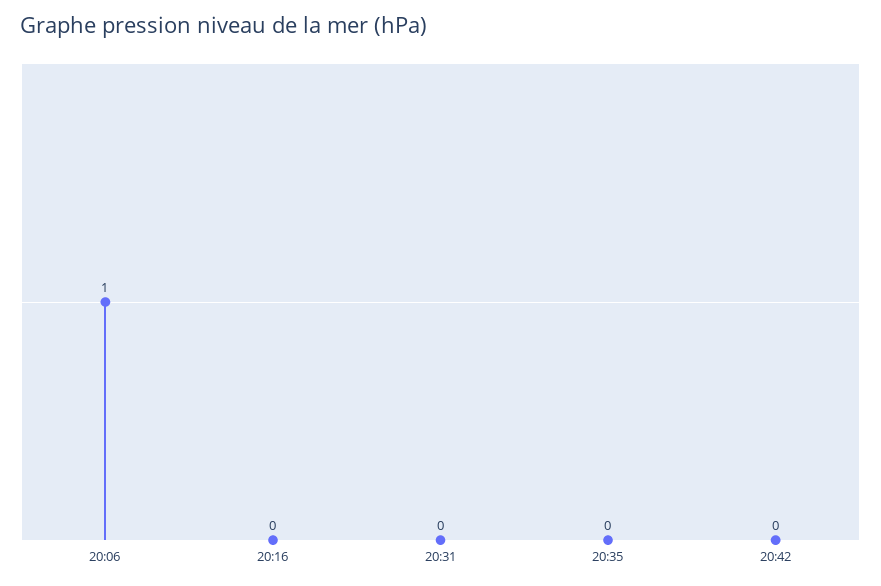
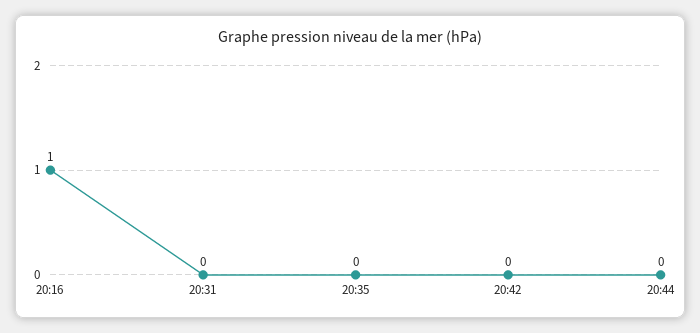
20:06: 1 -> none
20:16: 0 -> 1
20:44: none -> 0

